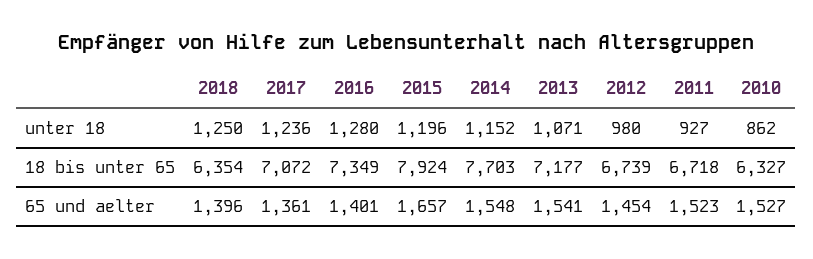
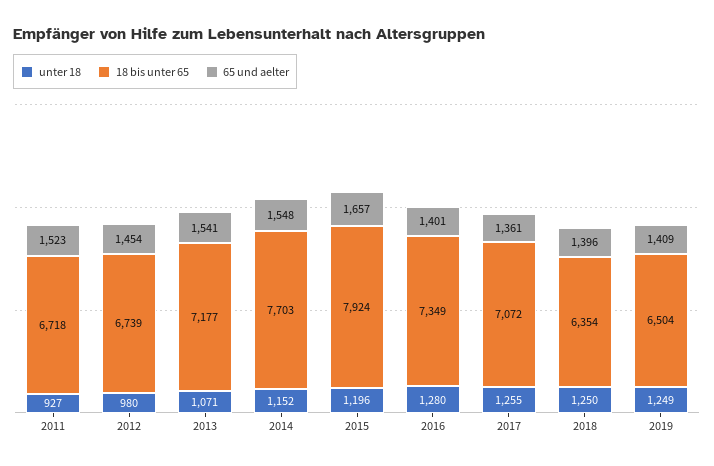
unter 18, 2017: 1236 -> 1255
unter 18, 2010: 862 -> none
18 bis unter 65, 2010: 6327 -> none
65 und aelter, 2010: 1527 -> none
unter 18, 2019: none -> 1249
18 bis unter 65, 2019: none -> 6504
65 und aelter, 2019: none -> 1409

